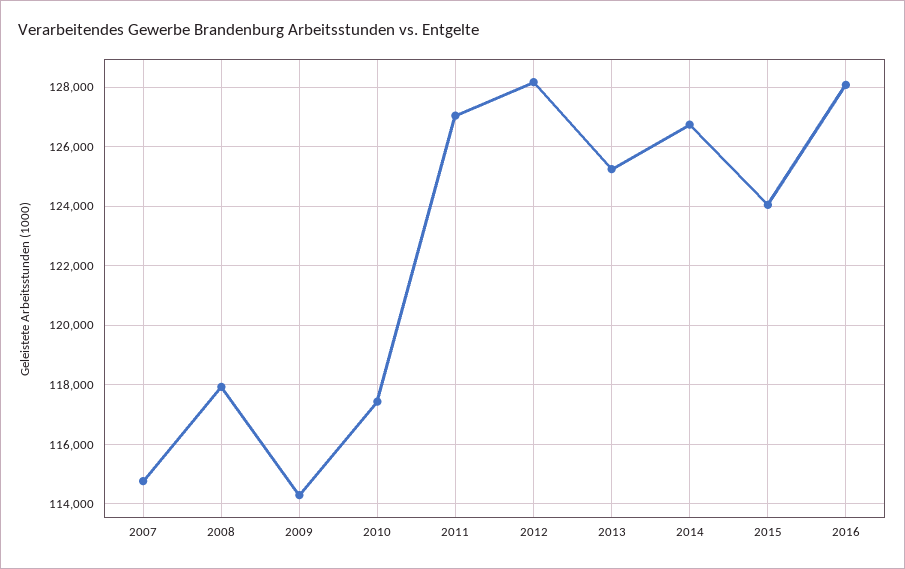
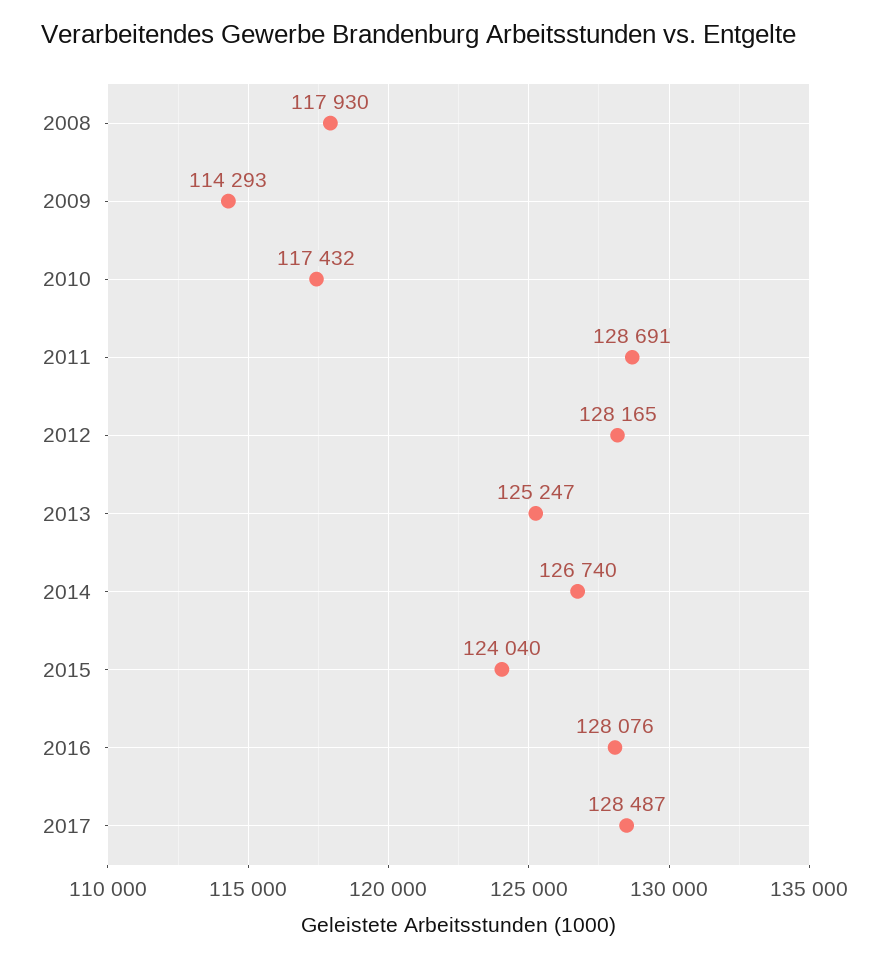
2007: 114750 -> none
2011: 127000 -> 128691
2017: none -> 128487

